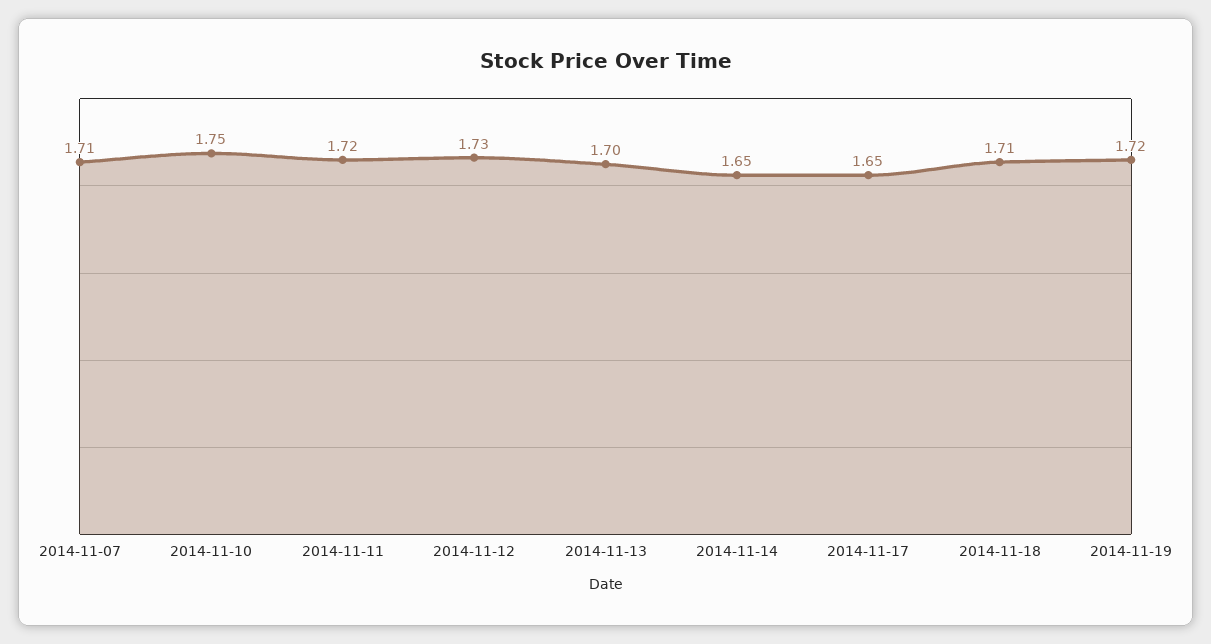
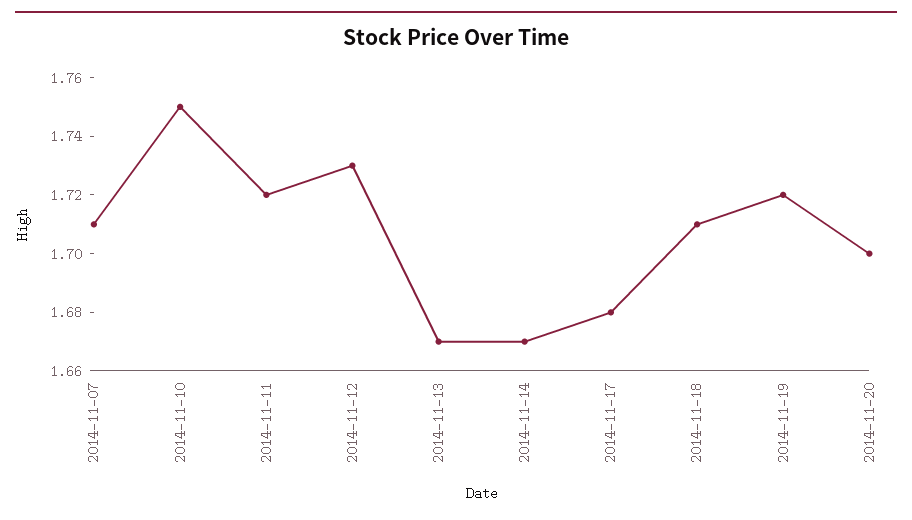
2014-11-13: 1.7 -> 1.67
2014-11-14: 1.65 -> 1.67
2014-11-17: 1.65 -> 1.68
2014-11-20: none -> 1.7

